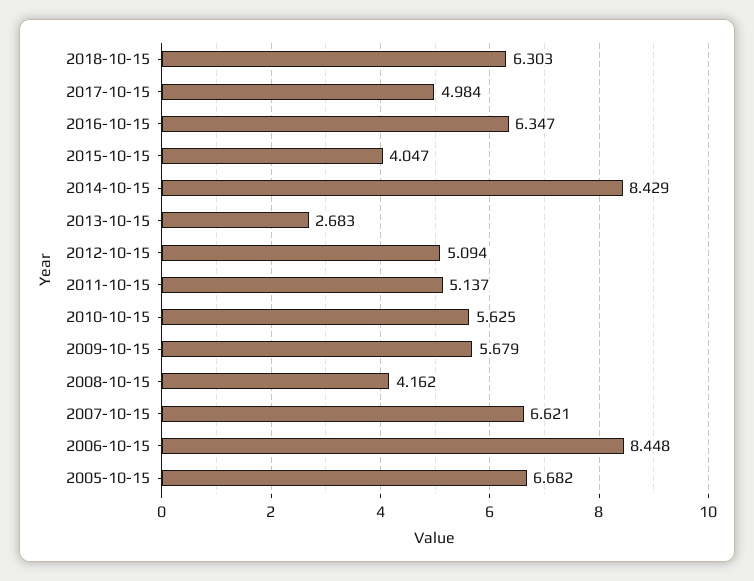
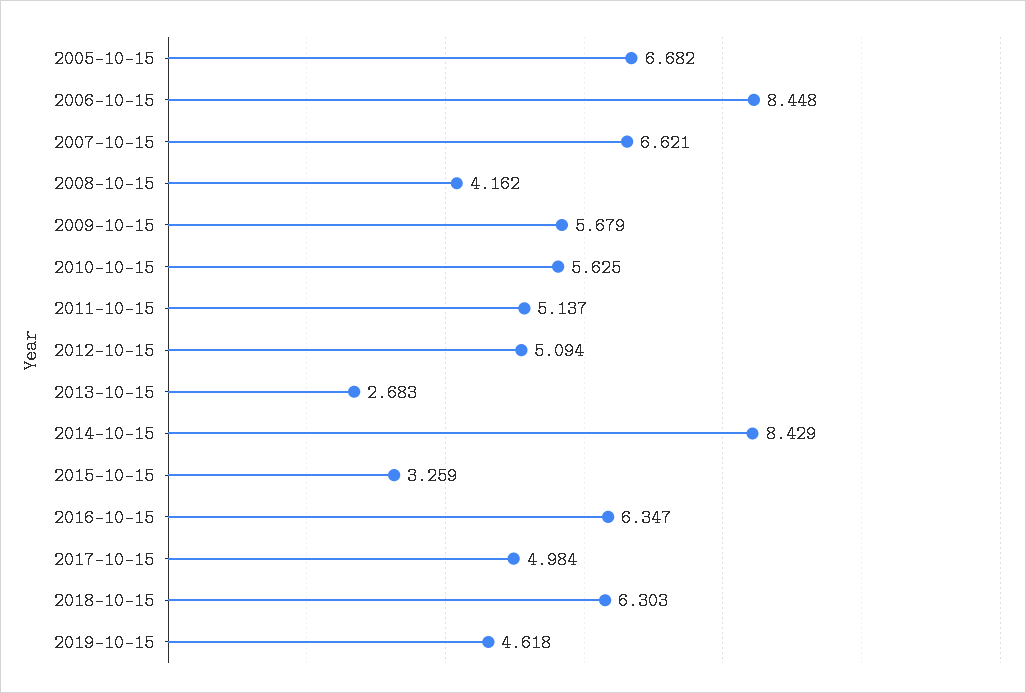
2015-10-15: 4.047 -> 3.259
2019-10-15: none -> 4.618

